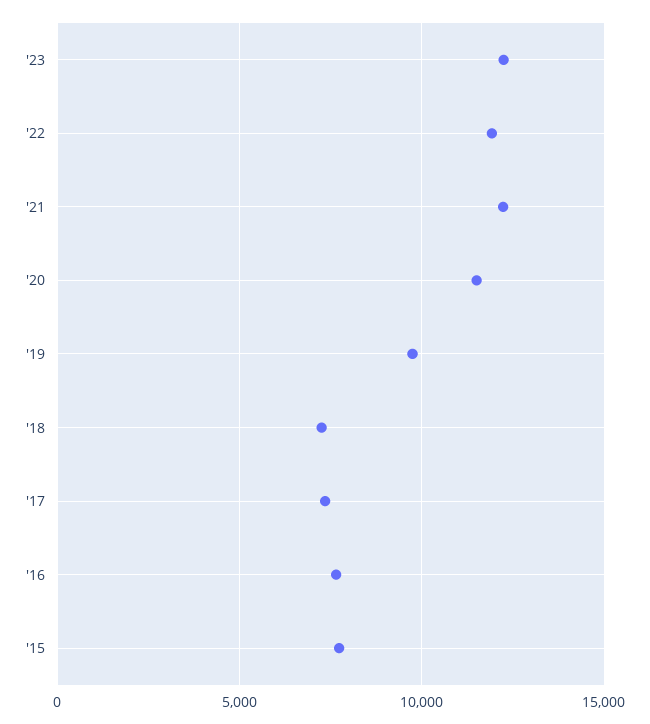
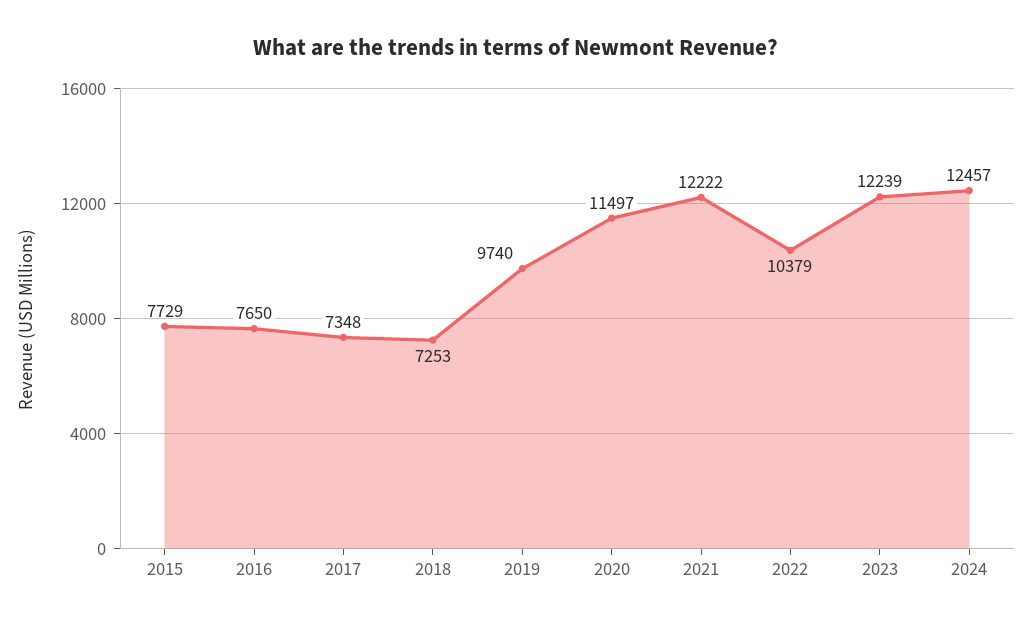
'22: 12000 -> 10379
2024: none -> 12457

